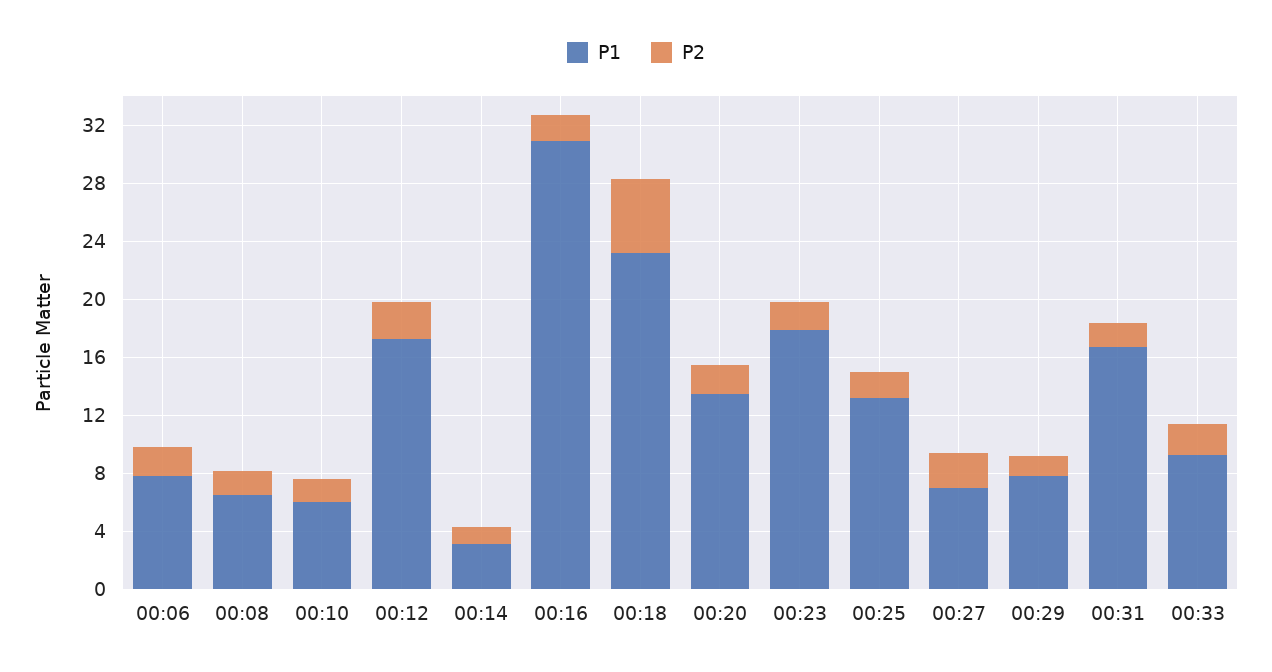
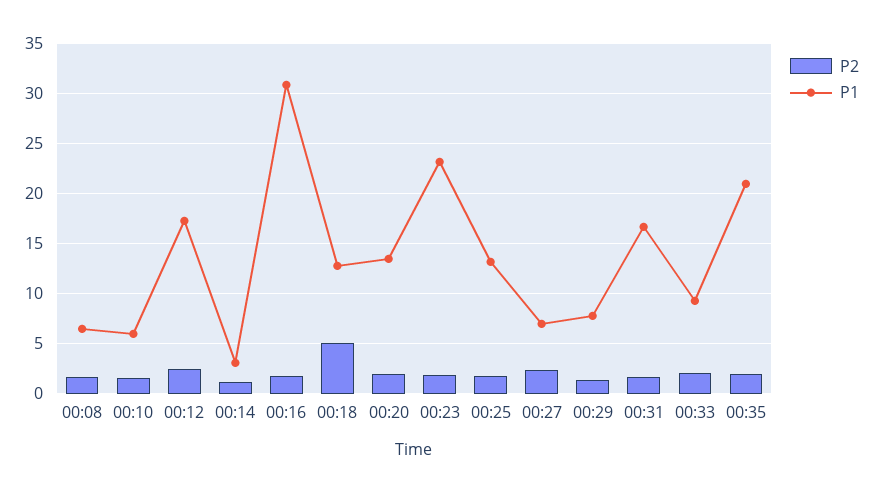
P1, 00:06: 8 -> none
P2, 00:06: 2 -> none
P1, 00:18: 23 -> 13
P1, 00:23: 18 -> 23
P2, 00:35: none -> 2
P1, 00:35: none -> 21

